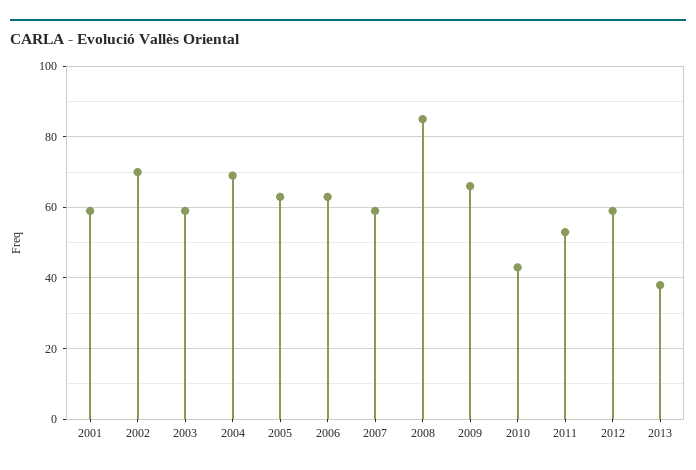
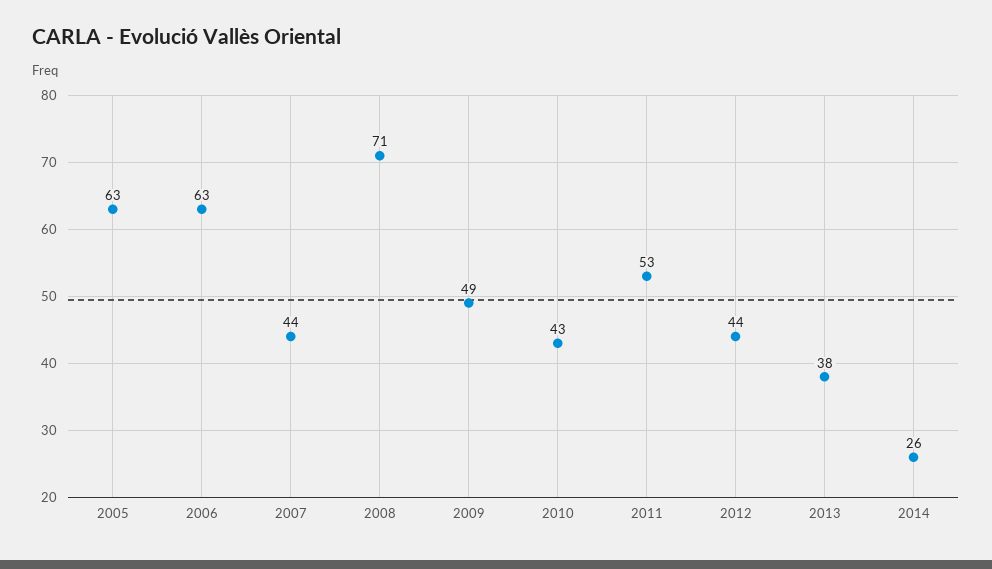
2001: 60 -> none
2002: 70 -> none
2003: 60 -> none
2004: 70 -> none
2007: 60 -> 44
2008: 85 -> 71
2009: 65 -> 49
2012: 60 -> 44
2014: none -> 26

